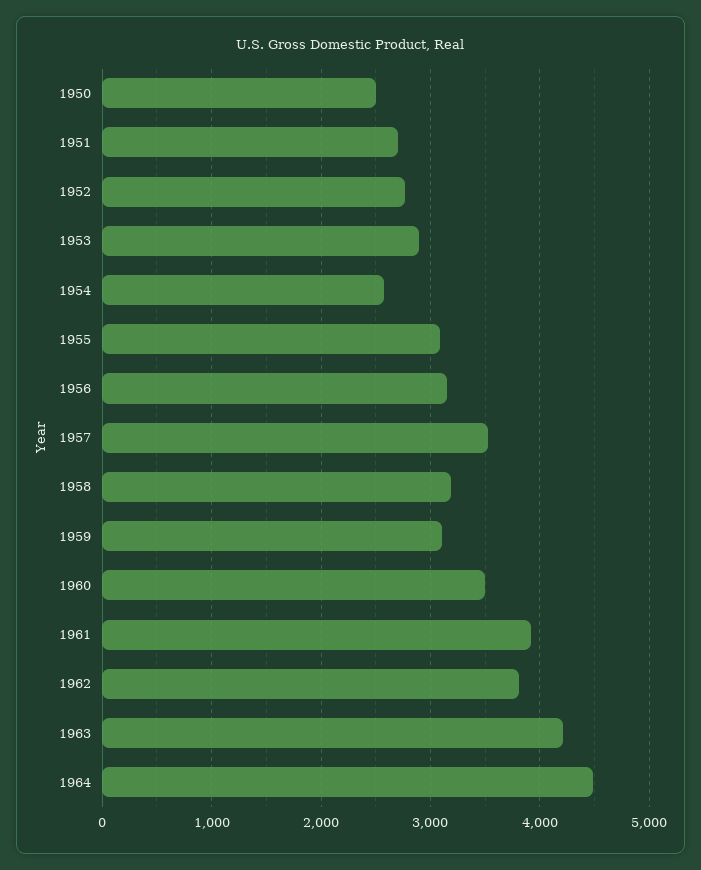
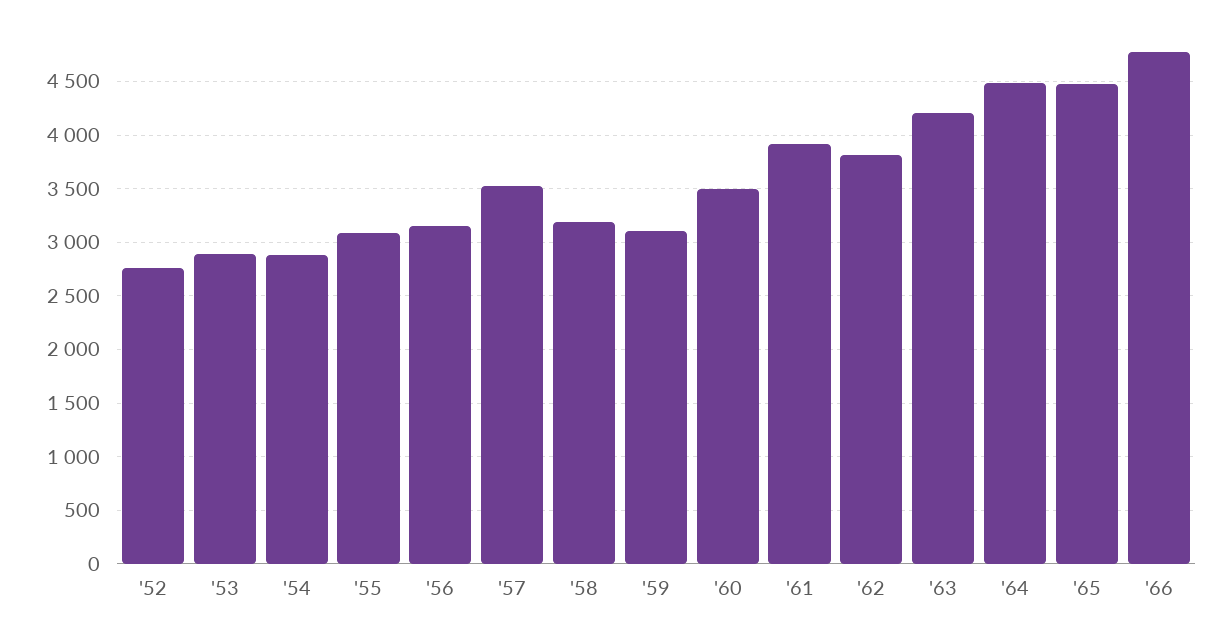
1950: 2500 -> none
1951: 2700 -> none
1954: 2600 -> 2900
'65: none -> 4500
'66: none -> 4800

